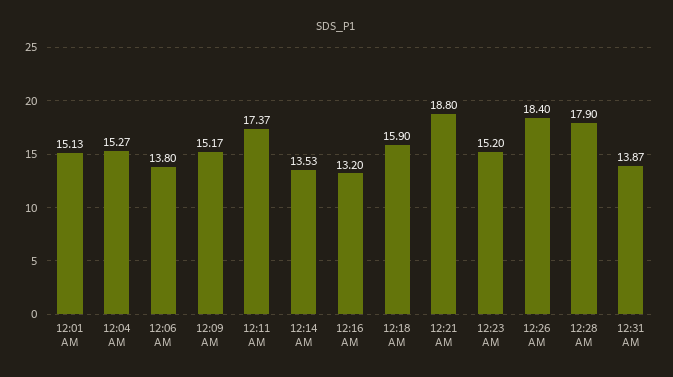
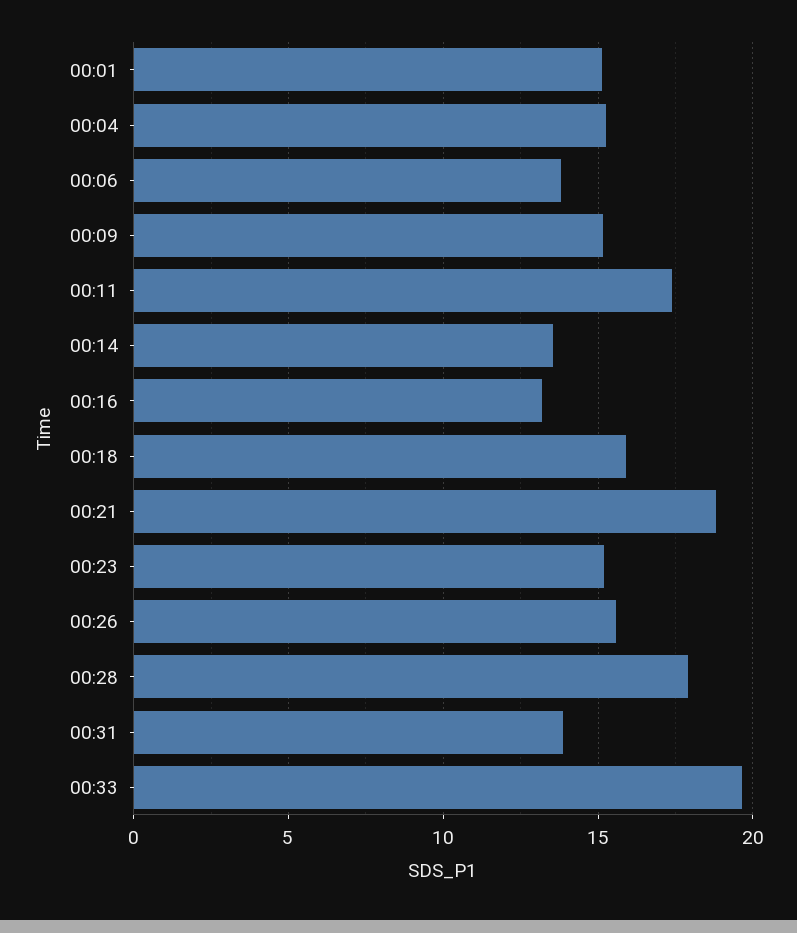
12:26 AM: 18.4 -> 15.5
00:33: none -> 19.5

